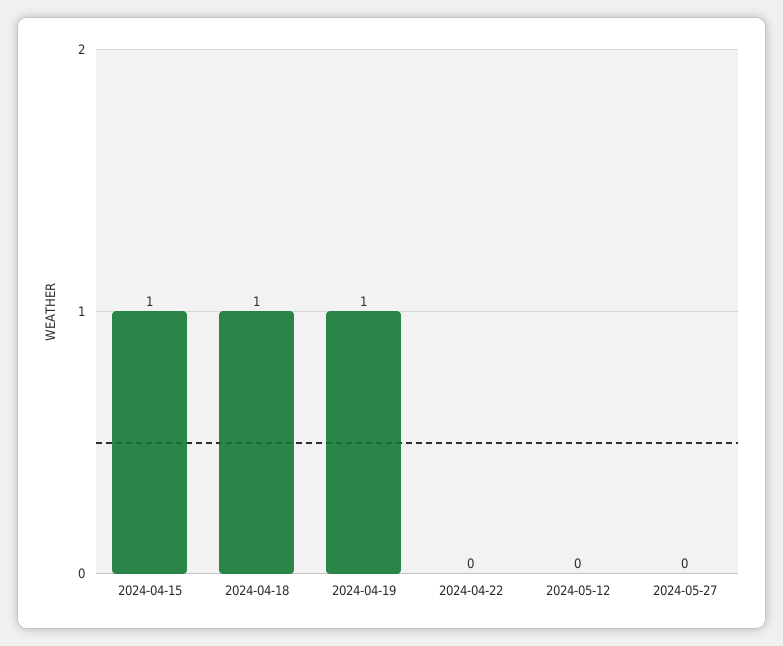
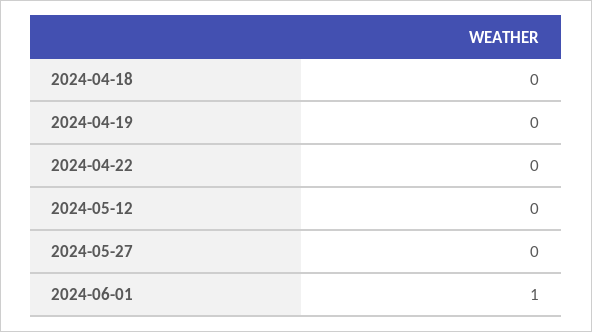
2024-04-15: 1 -> none
2024-04-18: 1 -> 0
2024-04-19: 1 -> 0
2024-06-01: none -> 1

